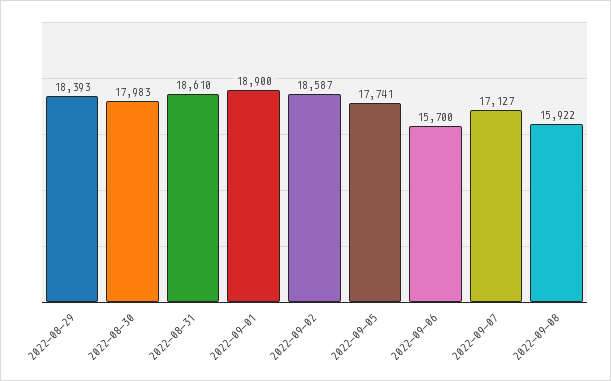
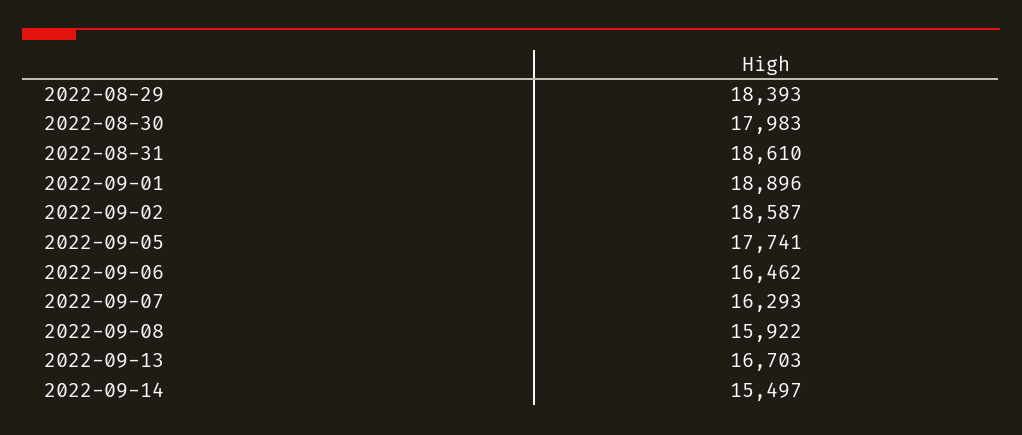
2022-09-01: 18900 -> 18896
2022-09-06: 15700 -> 16462
2022-09-07: 17127 -> 16293
2022-09-13: none -> 16703
2022-09-14: none -> 15497

